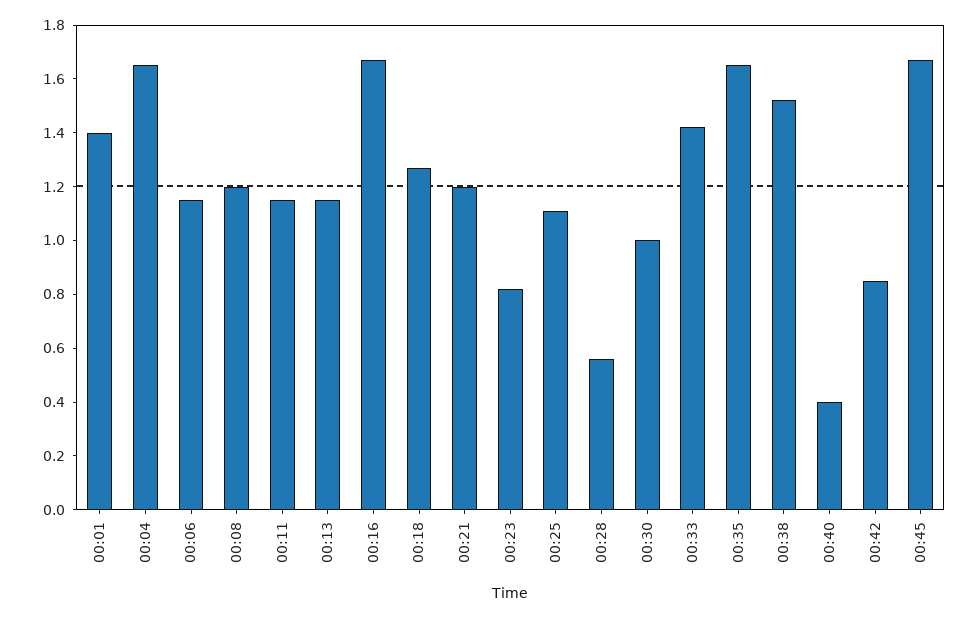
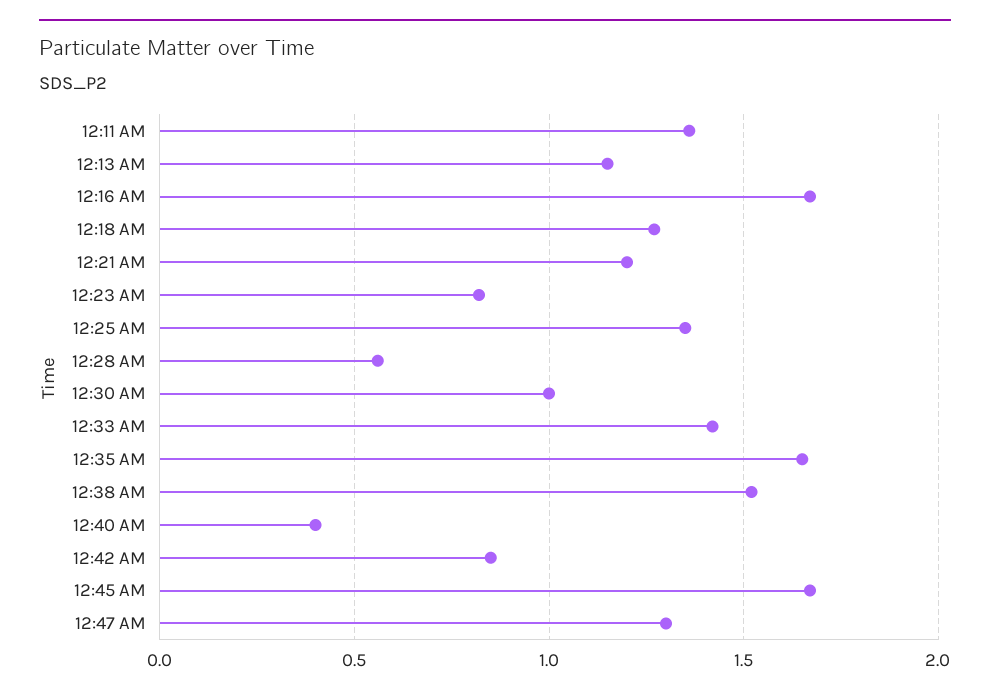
00:01: 1.4 -> none
00:04: 1.65 -> none
00:06: 1.15 -> none
00:08: 1.2 -> none
00:11: 1.15 -> 1.35
00:25: 1.1 -> 1.35
12:47 AM: none -> 1.3

